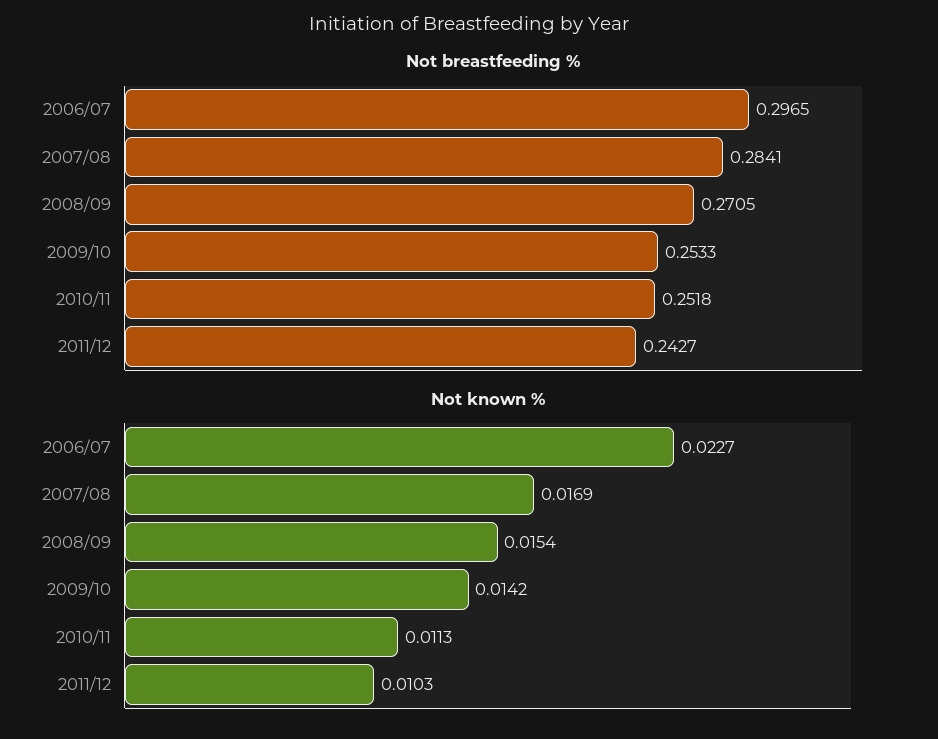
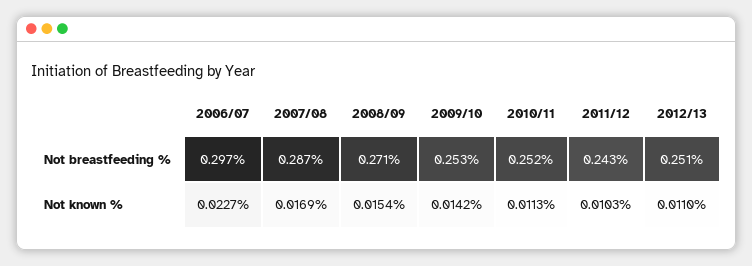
Not breastfeeding %, 2007/08: 0.2841 -> 0.287
Not breastfeeding %, 2012/13: none -> 0.251
Not known %, 2012/13: none -> 0.011

